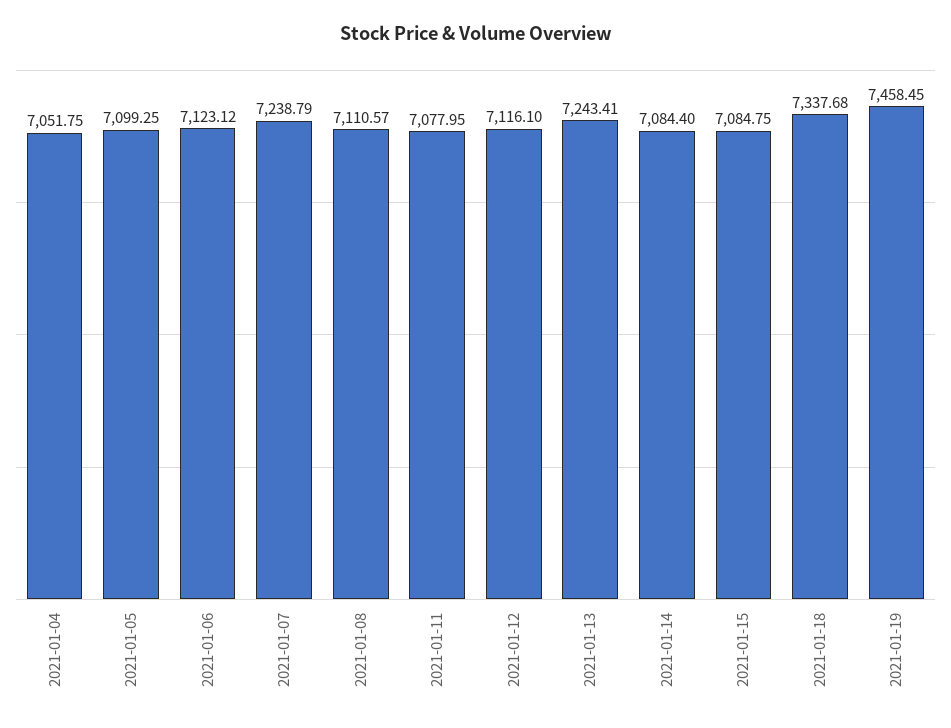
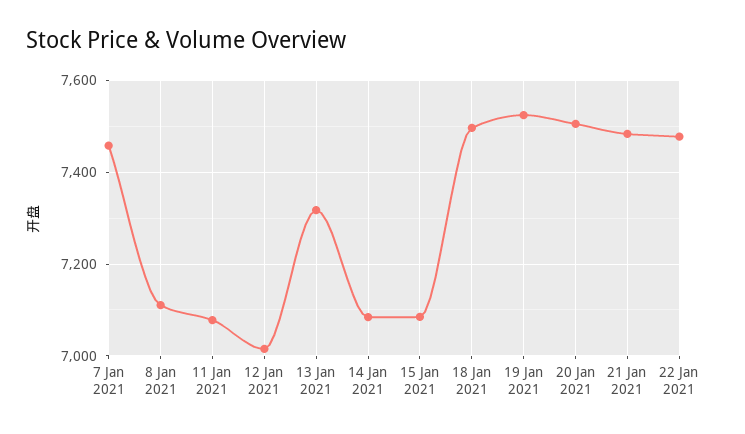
2021-01-04: 7051.75 -> none
2021-01-05: 7099.25 -> none
2021-01-06: 7123.12 -> none
2021-01-07: 7238.79 -> 7460
2021-01-12: 7116.1 -> 7020
2021-01-13: 7243.41 -> 7320
2021-01-18: 7337.68 -> 7500
2021-01-19: 7458.45 -> 7520
20 Jan 2021: none -> 7500
21 Jan 2021: none -> 7480
22 Jan 2021: none -> 7480

